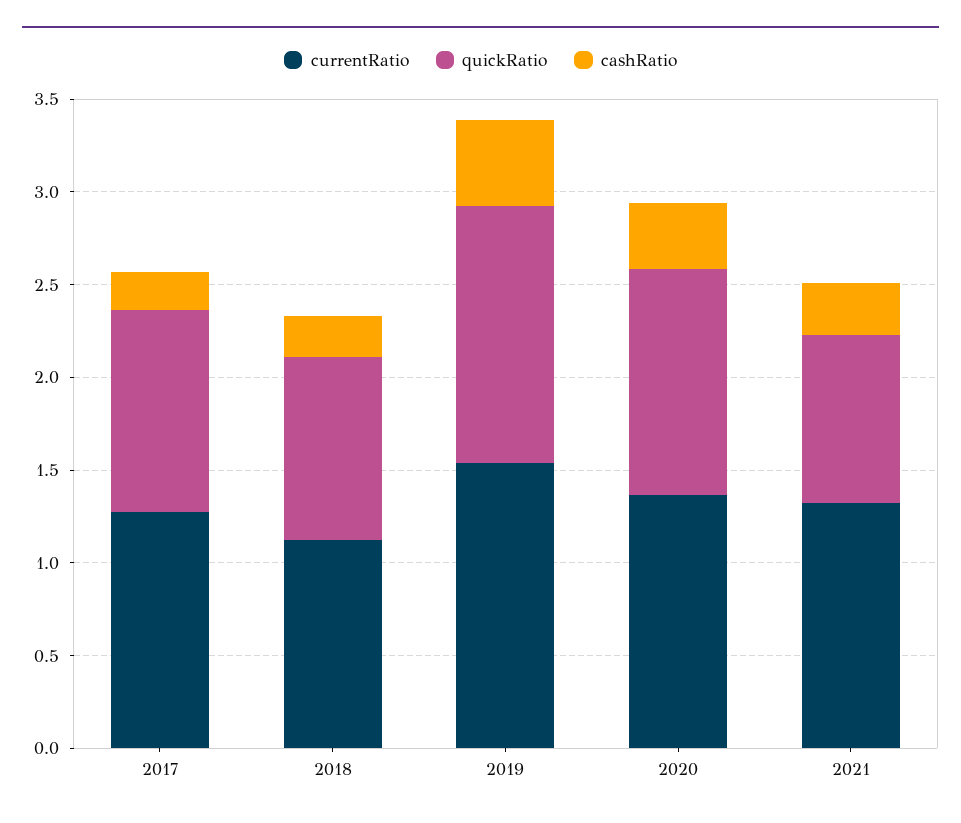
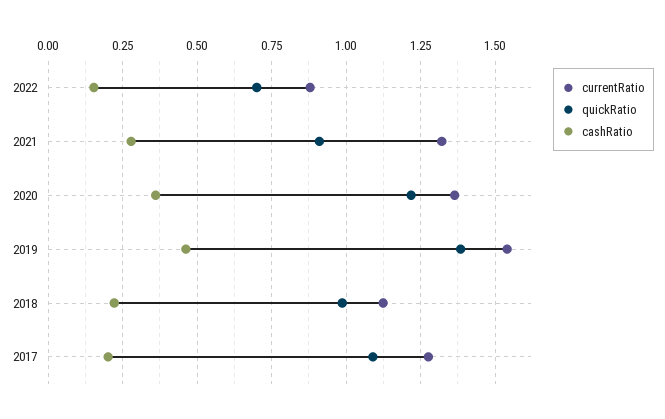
currentRatio, 2022: none -> 0.875
quickRatio, 2022: none -> 0.7
cashRatio, 2022: none -> 0.15

